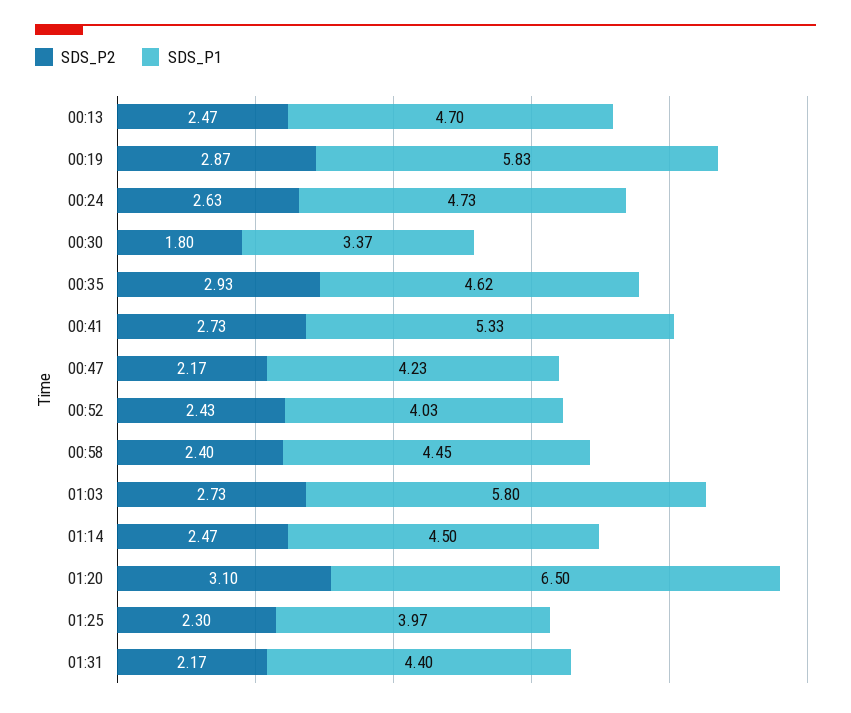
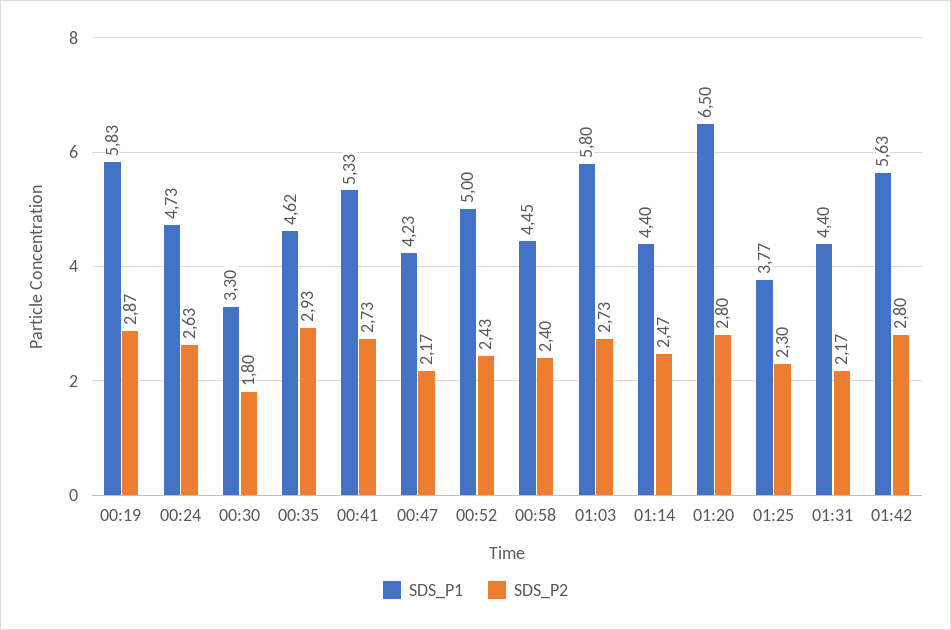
SDS_P2, 00:13: 2.47 -> none
SDS_P1, 00:13: 4.7 -> none
SDS_P1, 00:30: 3.37 -> 3.3
SDS_P1, 00:52: 4.03 -> 5
SDS_P1, 01:14: 4.5 -> 4.4
SDS_P2, 01:20: 3.1 -> 2.8
SDS_P1, 01:25: 3.97 -> 3.77
SDS_P1, 01:42: none -> 5.63
SDS_P2, 01:42: none -> 2.8

